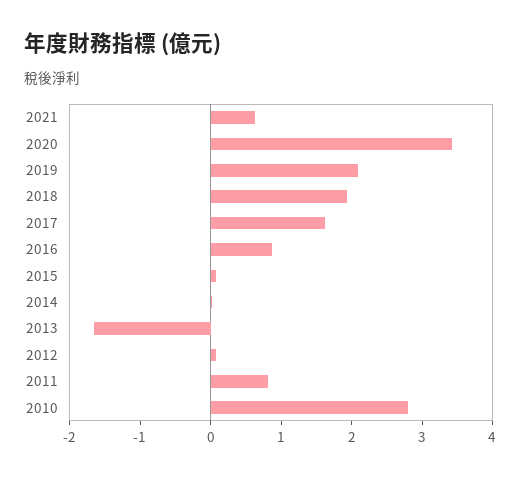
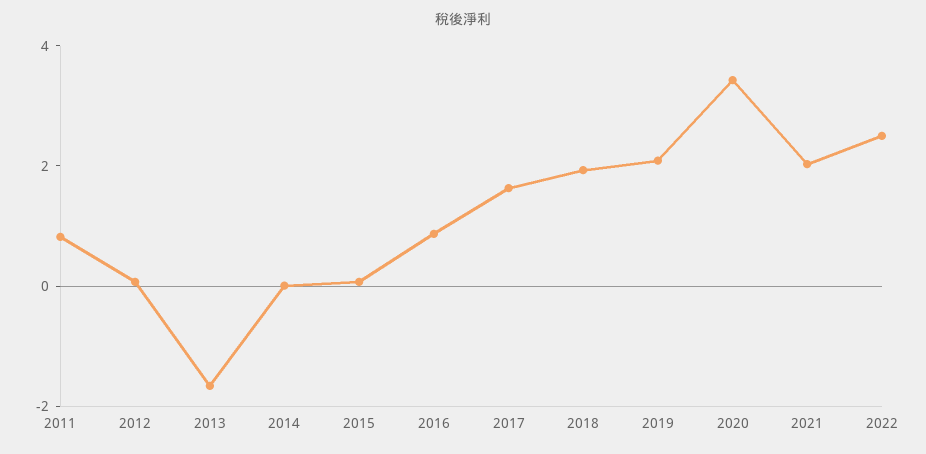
2021: 0.6 -> 2
2010: 2.8 -> none
2022: none -> 2.5

